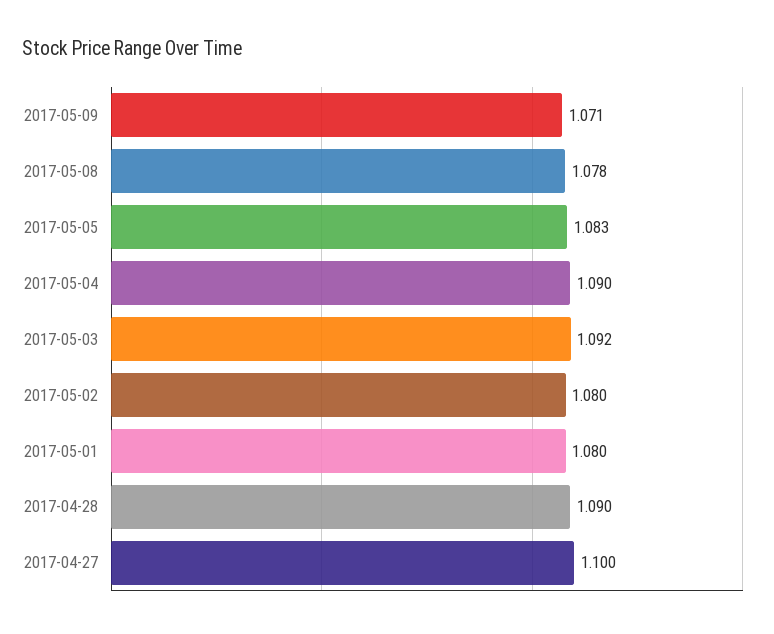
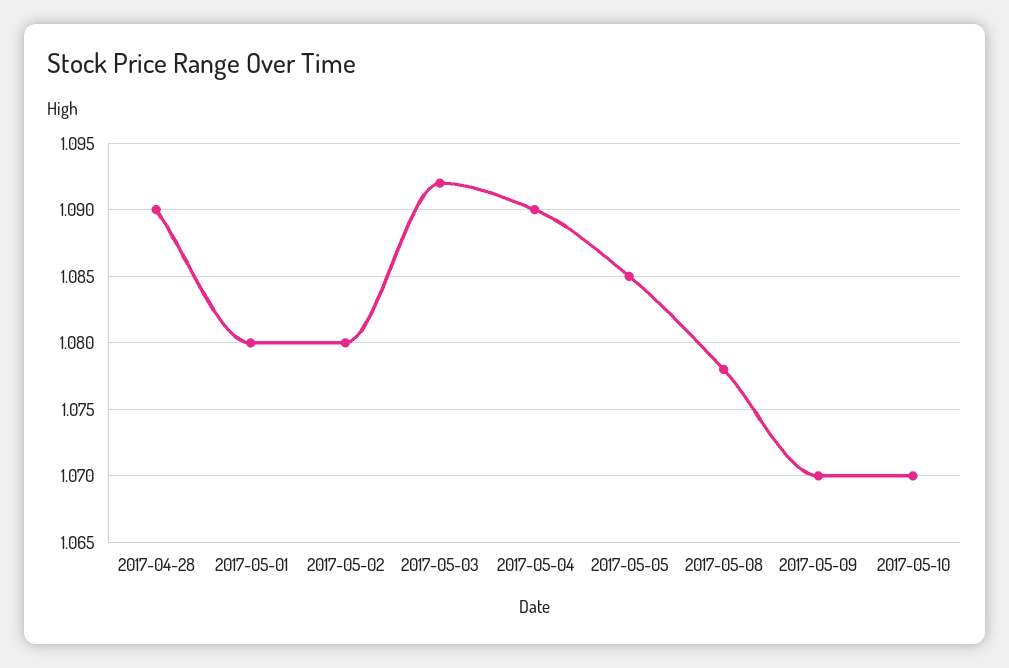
2017-05-09: 1.071 -> 1.07
2017-05-05: 1.083 -> 1.085
2017-04-27: 1.1 -> none
2017-05-10: none -> 1.07

